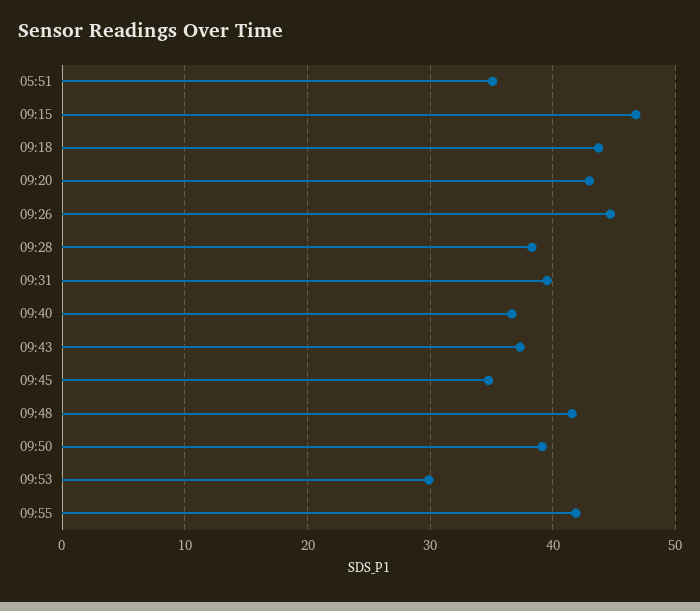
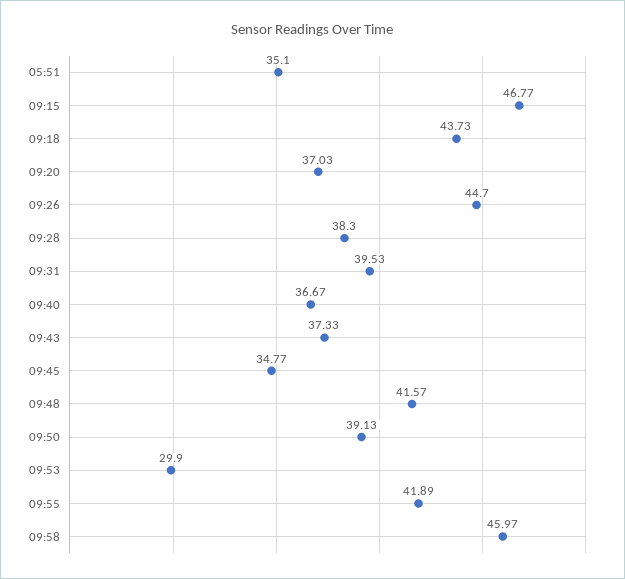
09:20: 43 -> 37.03
09:58: none -> 45.97

